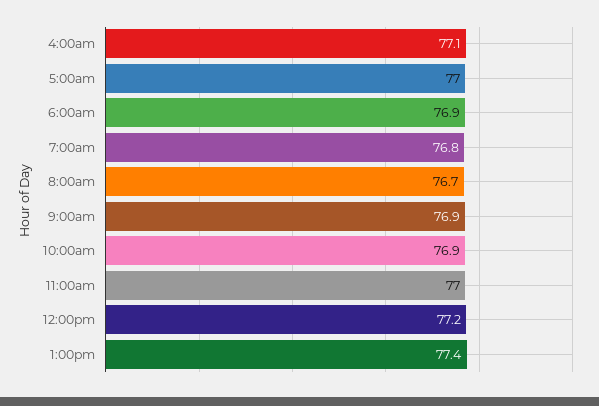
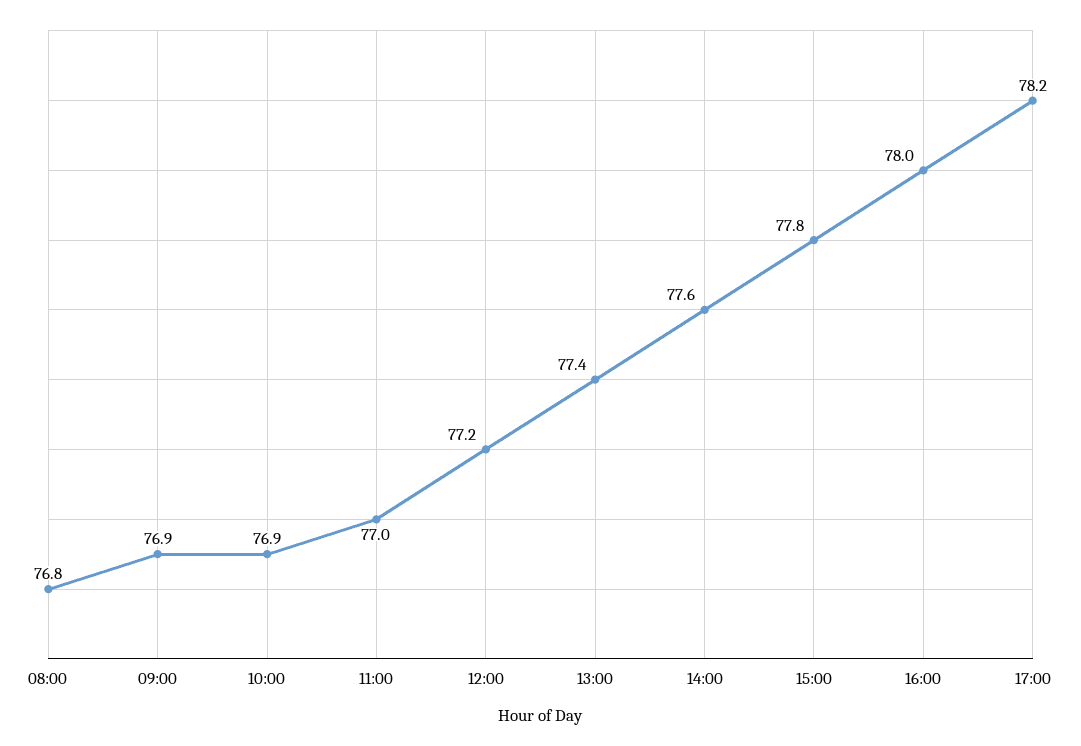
4:00am: 77.1 -> none
5:00am: 77 -> none
6:00am: 76.9 -> none
7:00am: 76.8 -> none
8:00am: 76.7 -> 76.8
14:00: none -> 77.6
15:00: none -> 77.8
16:00: none -> 78
17:00: none -> 78.2

